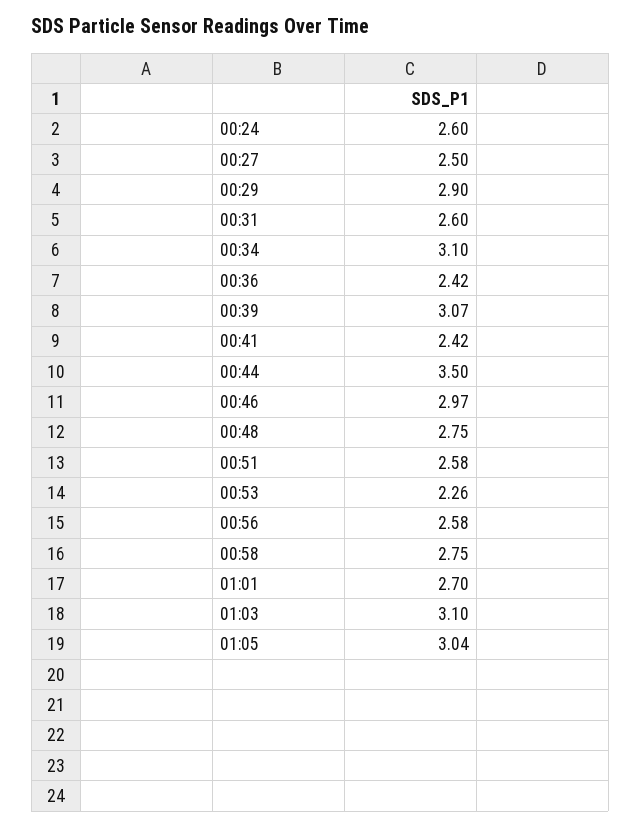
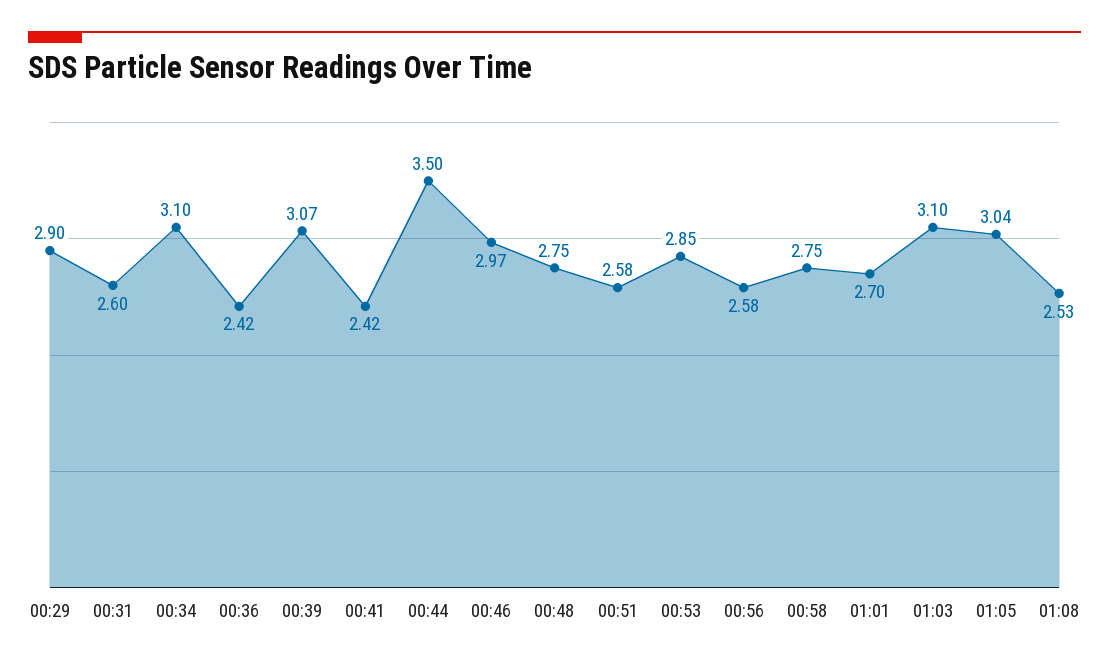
00:24: 2.6 -> none
00:27: 2.5 -> none
00:53: 2.26 -> 2.85
01:08: none -> 2.53

